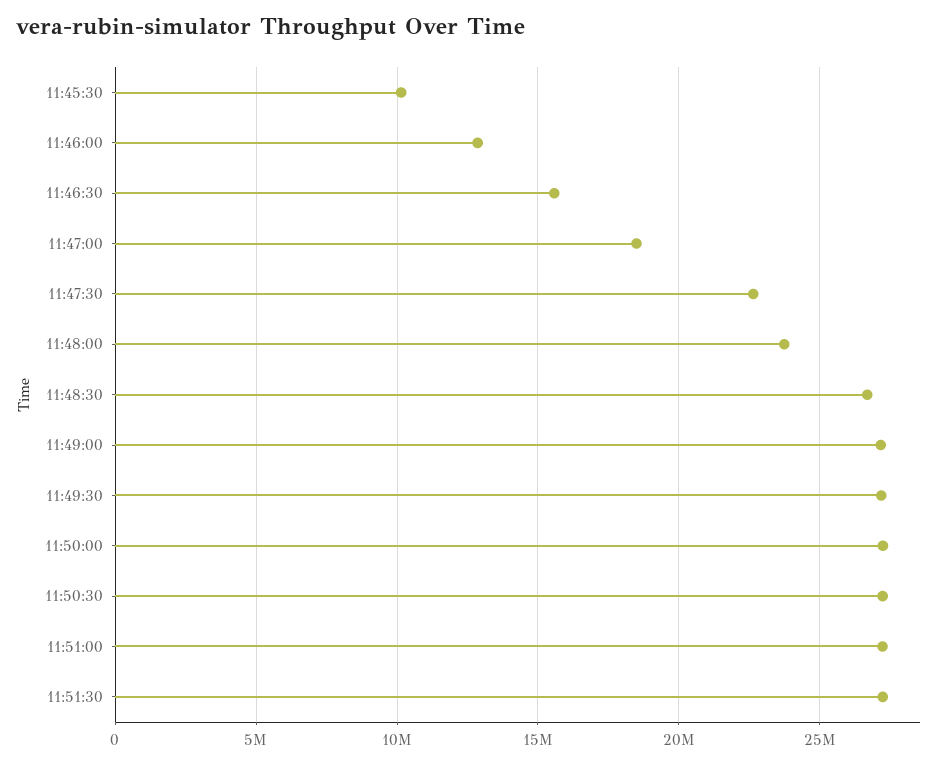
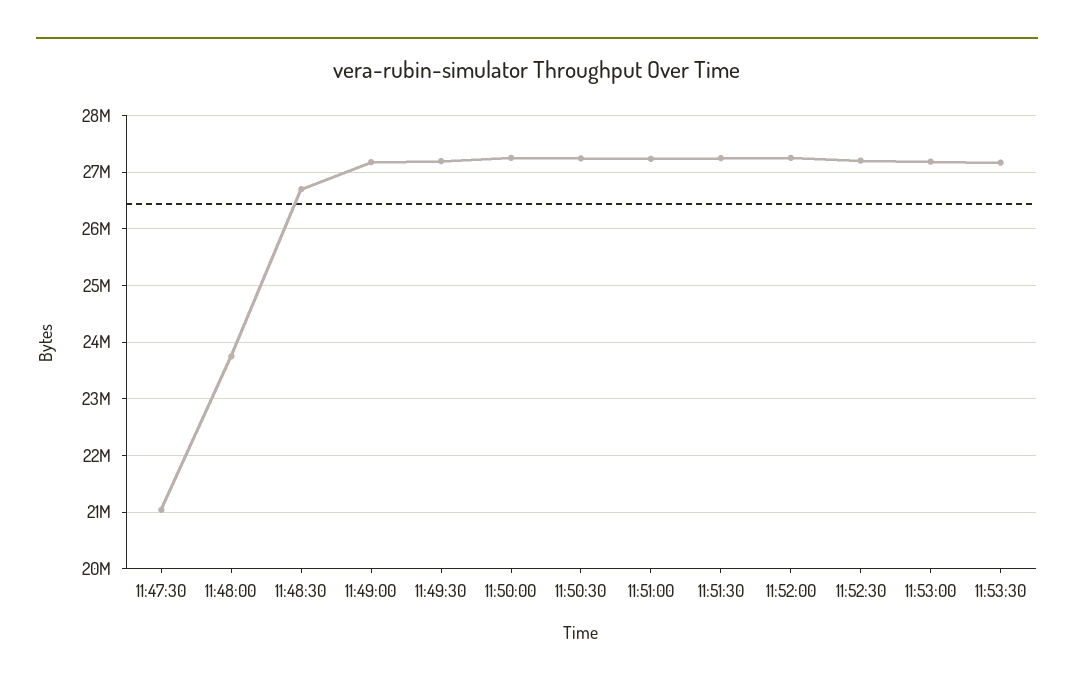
11:45:30: 10000000 -> none
11:46:00: 13000000 -> none
11:46:30: 15500000 -> none
11:47:00: 18500000 -> none
11:47:30: 22500000 -> 21000000
11:52:00: none -> 27200000
11:52:30: none -> 27200000
11:53:00: none -> 27200000
11:53:30: none -> 27200000

